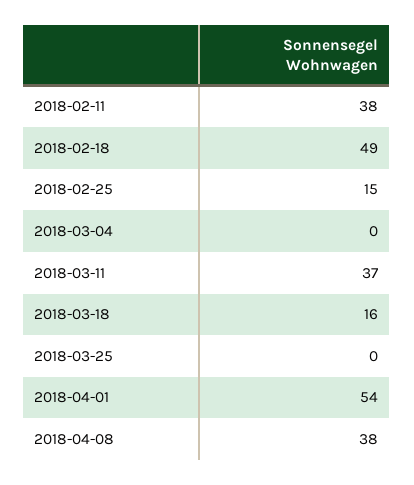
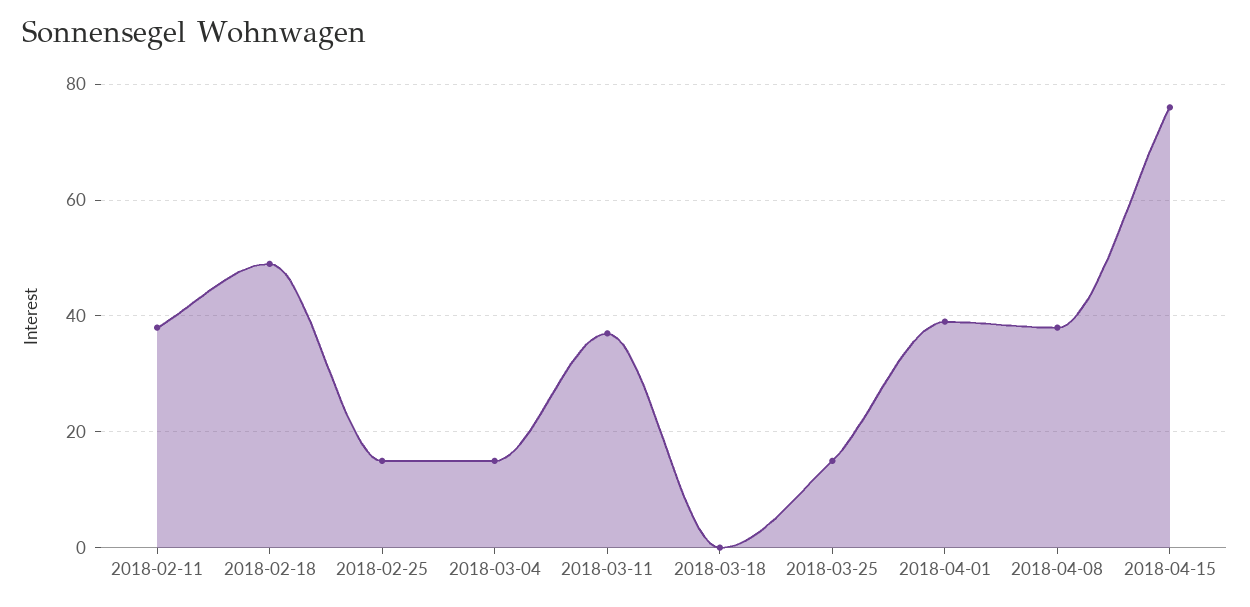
2018-03-04: 0 -> 15
2018-03-18: 16 -> 0
2018-03-25: 0 -> 15
2018-04-01: 54 -> 40
2018-04-15: none -> 75

